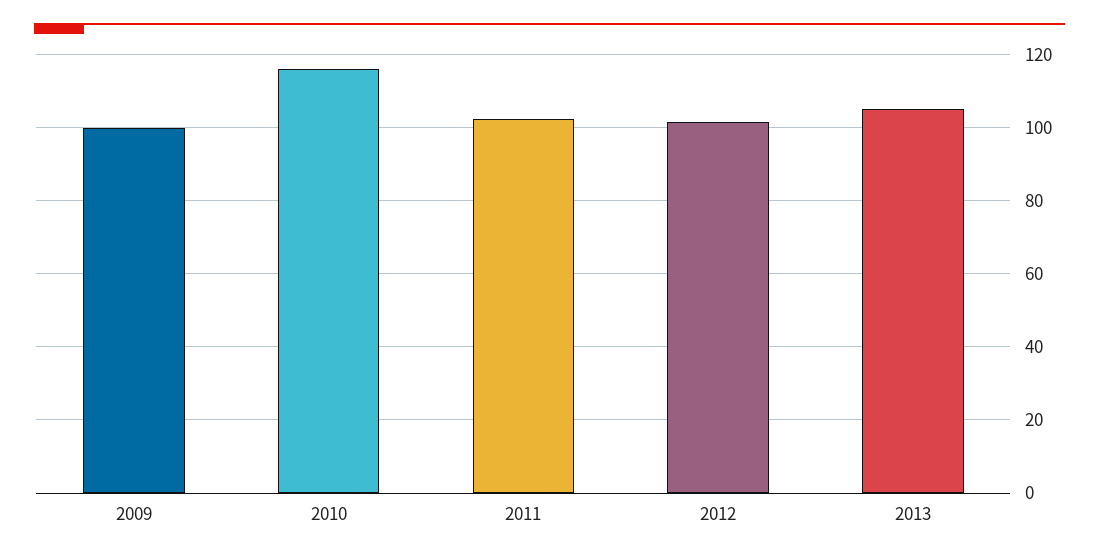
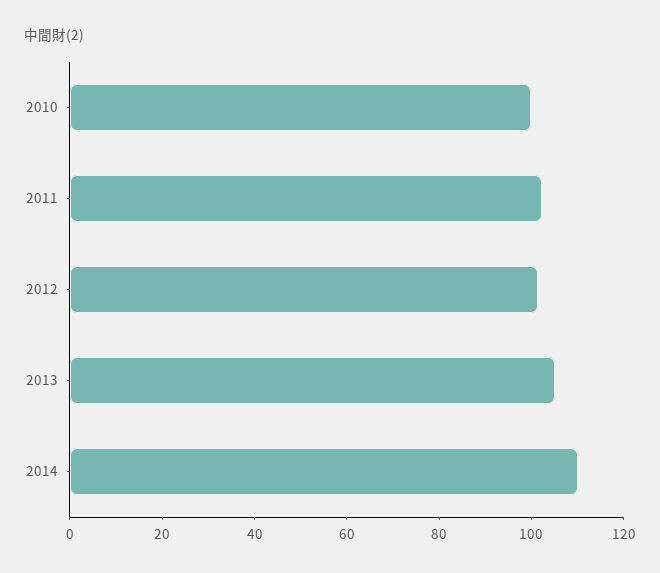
2009: 100 -> none
2010: 116 -> 100
2014: none -> 110

